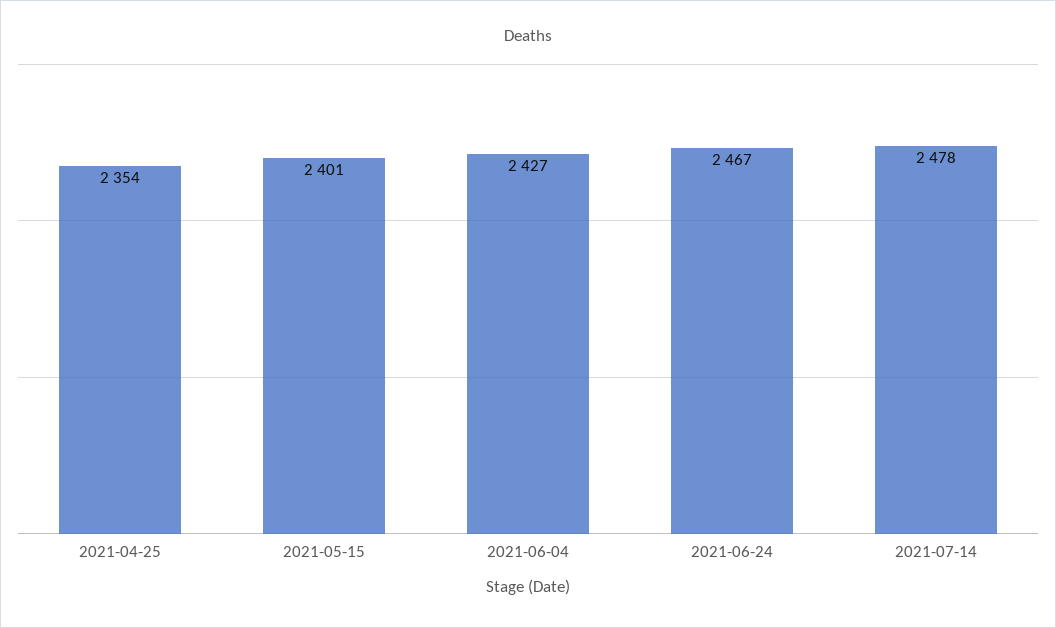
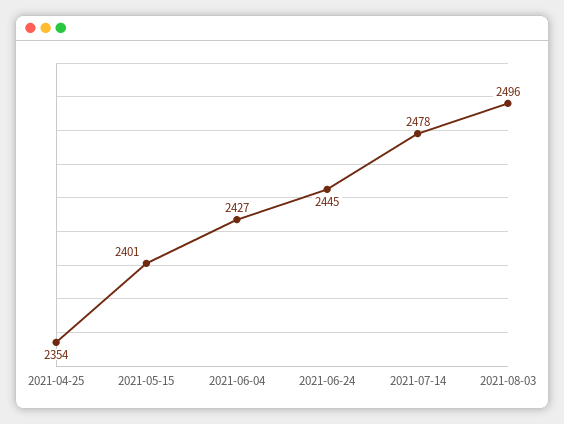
2021-06-24: 2467 -> 2445
2021-08-03: none -> 2496

